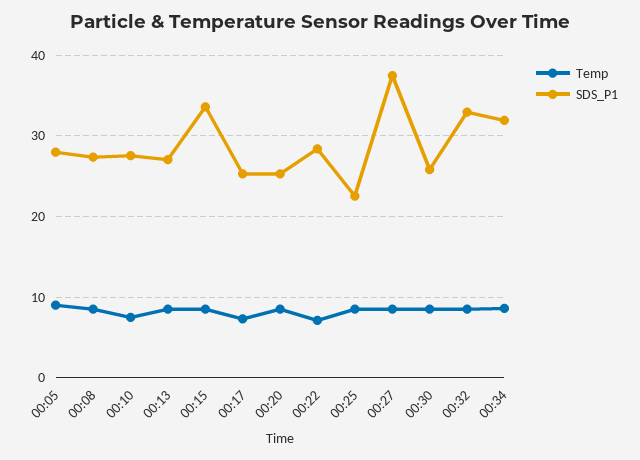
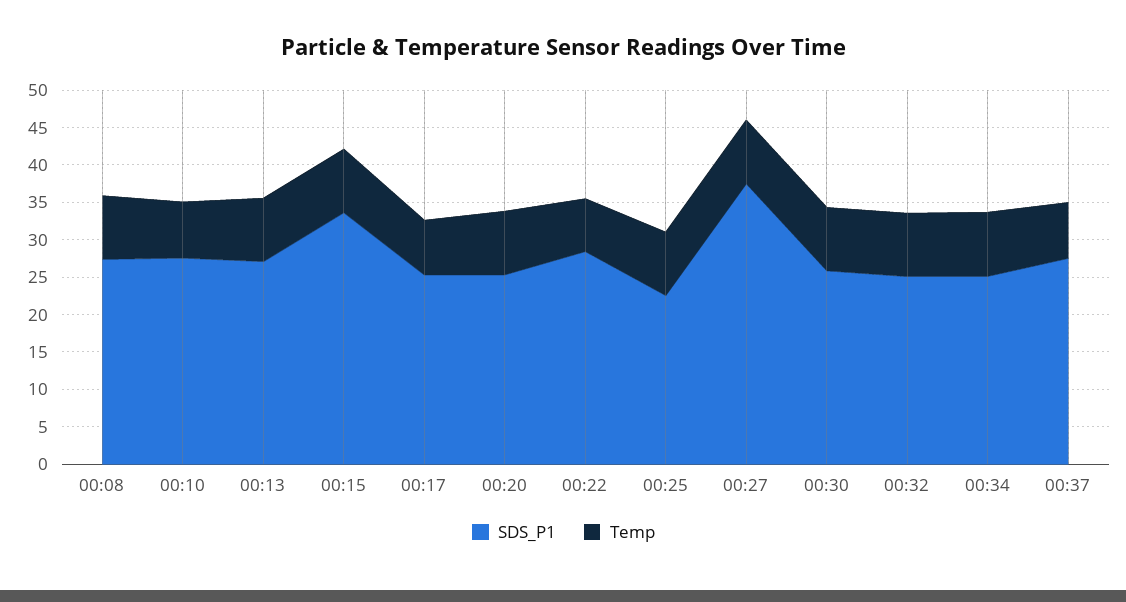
Temp, 00:05: 9 -> none
SDS_P1, 00:05: 28 -> none
SDS_P1, 00:32: 33 -> 25
SDS_P1, 00:34: 32 -> 25
SDS_P1, 00:37: none -> 27.5
Temp, 00:37: none -> 7.5

